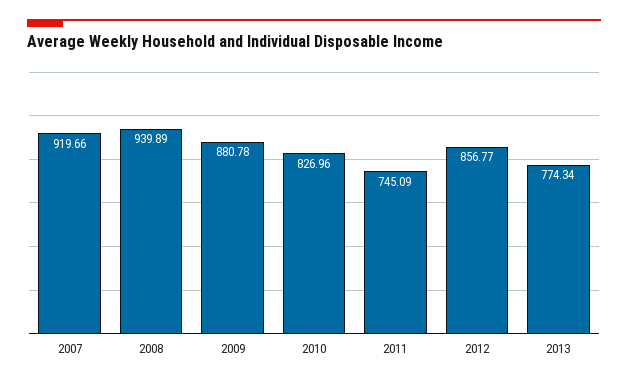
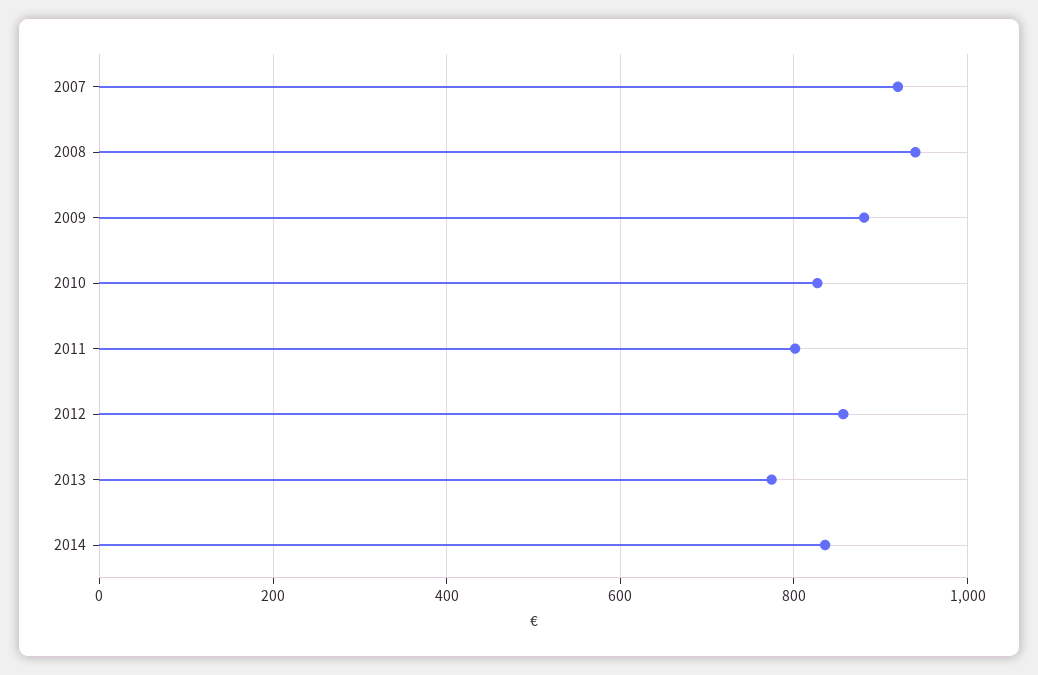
2011: 745.09 -> 800
2014: none -> 840

